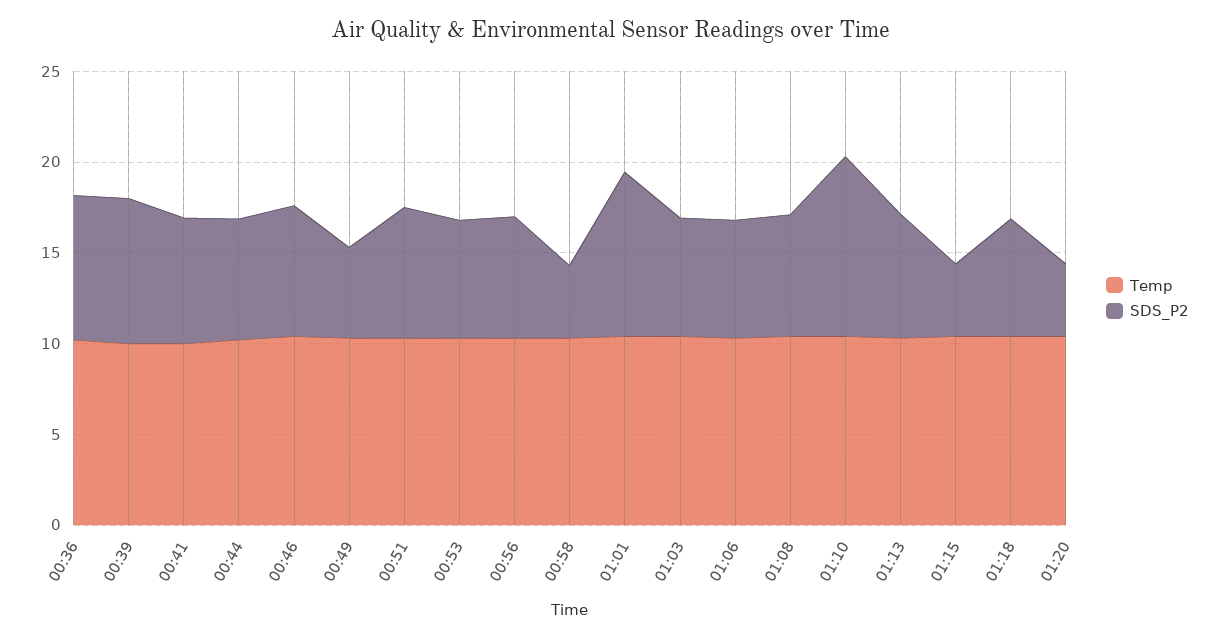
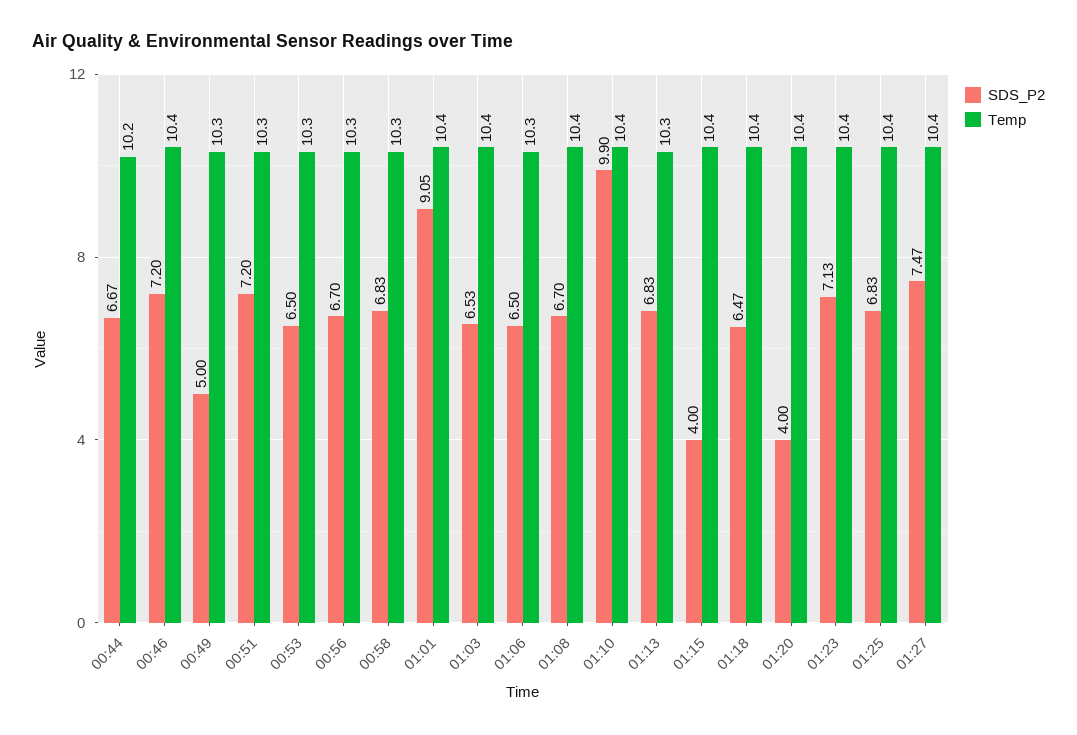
Temp, 00:36: 10 -> none
SDS_P2, 00:36: 8 -> none
Temp, 00:39: 10 -> none
SDS_P2, 00:39: 8 -> none
Temp, 00:41: 10 -> none
SDS_P2, 00:41: 7 -> none
SDS_P2, 00:58: 4 -> 6.83
SDS_P2, 01:23: none -> 7.13
Temp, 01:23: none -> 10.4
SDS_P2, 01:25: none -> 6.83
Temp, 01:25: none -> 10.4
SDS_P2, 01:27: none -> 7.47
Temp, 01:27: none -> 10.4

